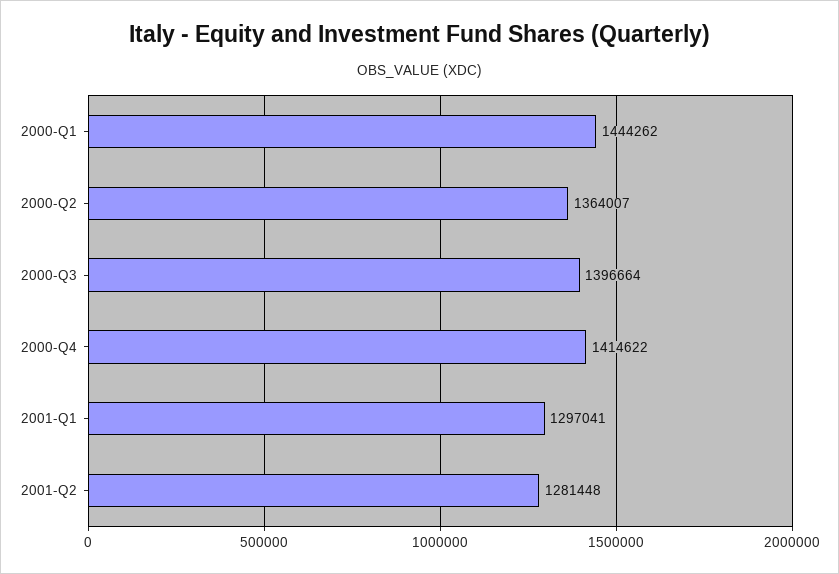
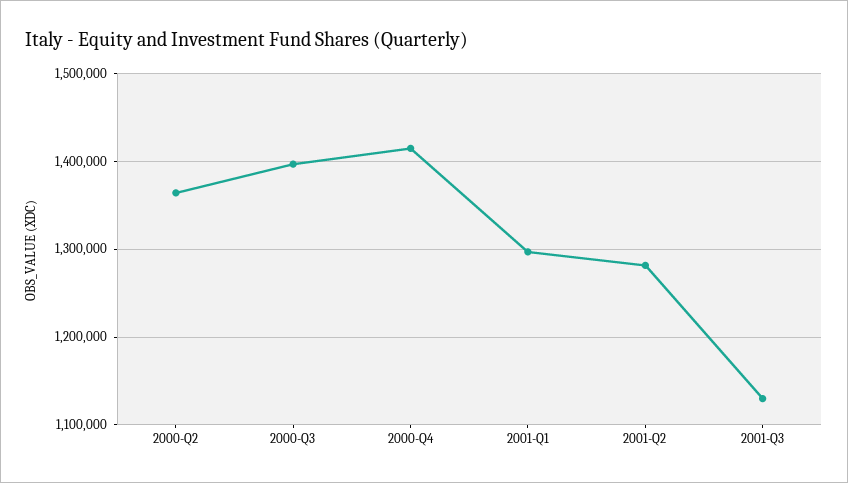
2000-Q1: 1444262 -> none
2001-Q3: none -> 1130000

